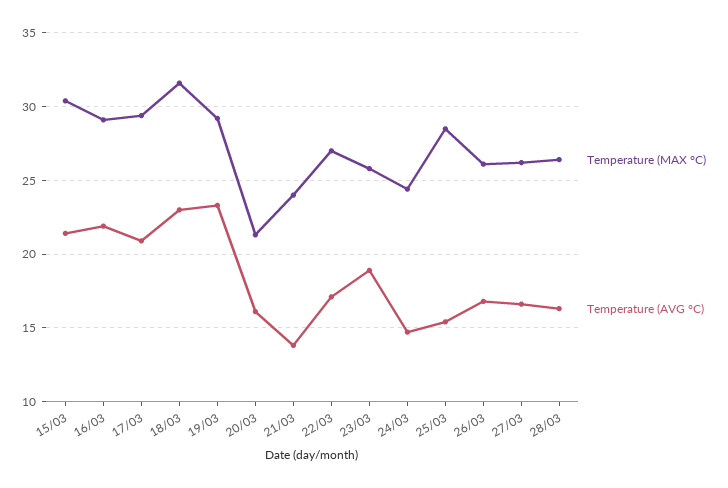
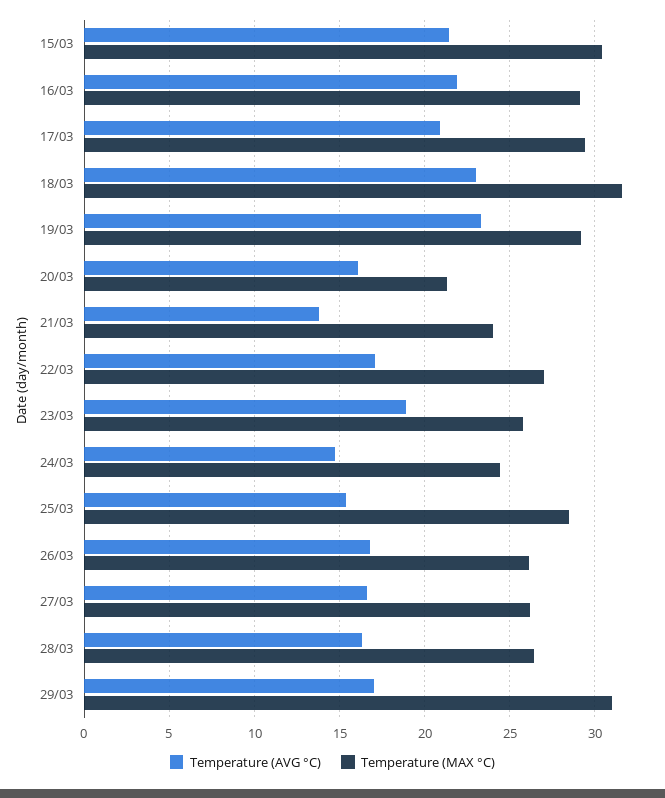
Temperature (AVG °C), 29/03: none -> 17
Temperature (MAX °C), 29/03: none -> 31

